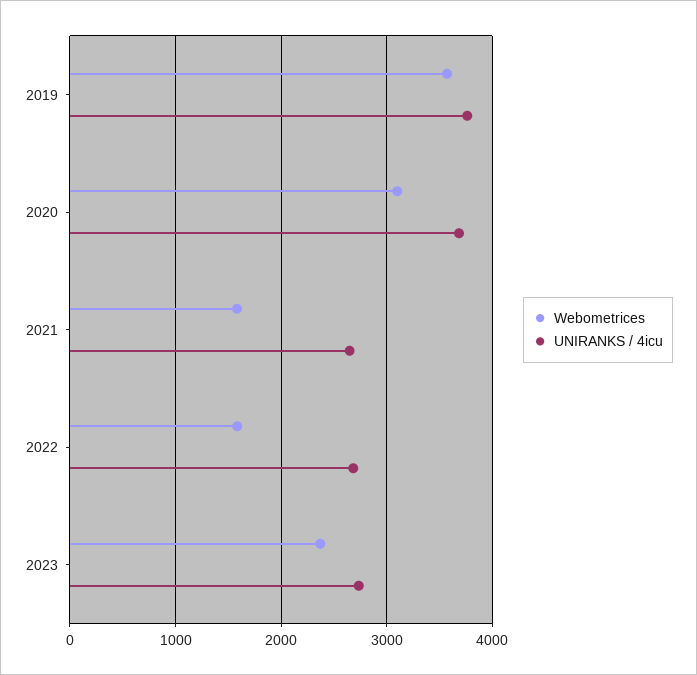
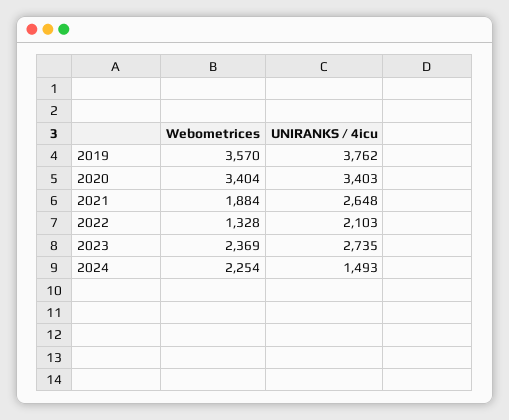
Webometrices, 2020: 3100 -> 3404
UNIRANKS / 4icu, 2020: 3700 -> 3403
Webometrices, 2021: 1600 -> 1884
Webometrices, 2022: 1600 -> 1328
UNIRANKS / 4icu, 2022: 2700 -> 2103
Webometrices, 2024: none -> 2254
UNIRANKS / 4icu, 2024: none -> 1493

